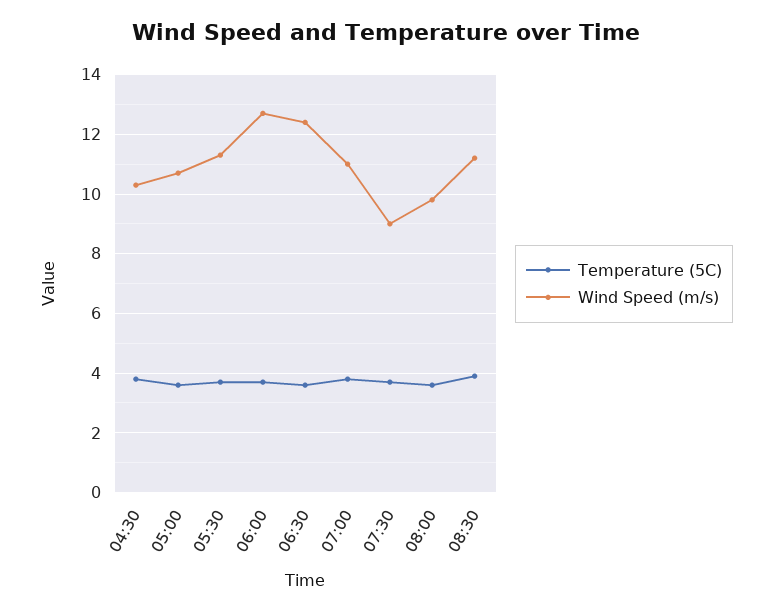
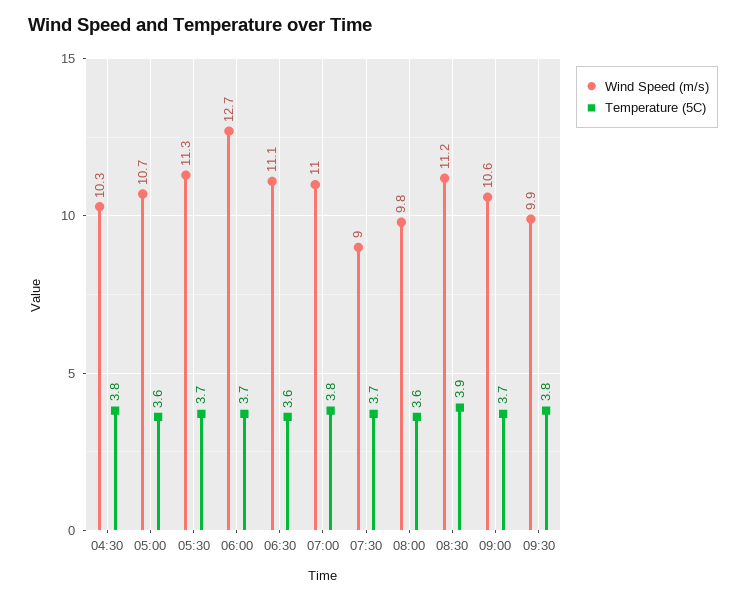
Wind Speed (m/s), 06:30: 12.5 -> 11.1
Wind Speed (m/s), 09:00: none -> 10.6
Temperature (5C), 09:00: none -> 3.7
Wind Speed (m/s), 09:30: none -> 9.9
Temperature (5C), 09:30: none -> 3.8

